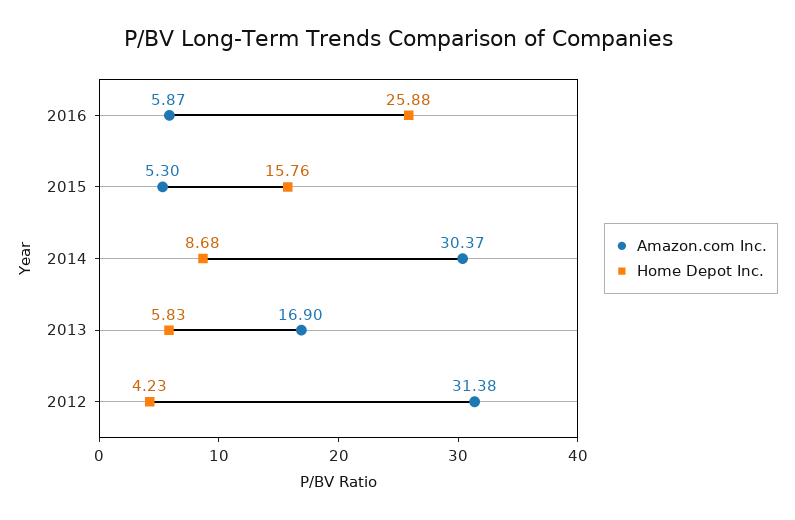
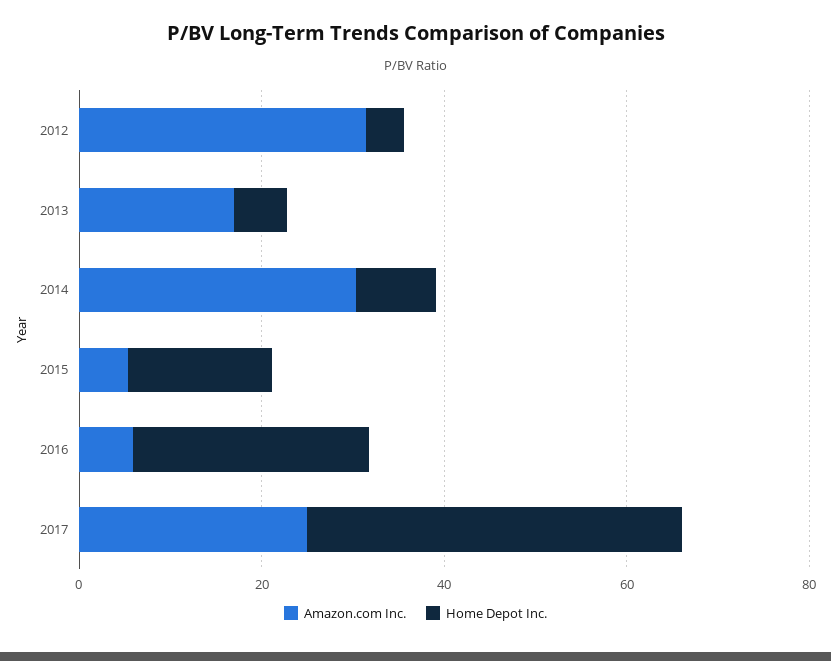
Amazon.com Inc., 2017: none -> 25
Home Depot Inc., 2017: none -> 40

